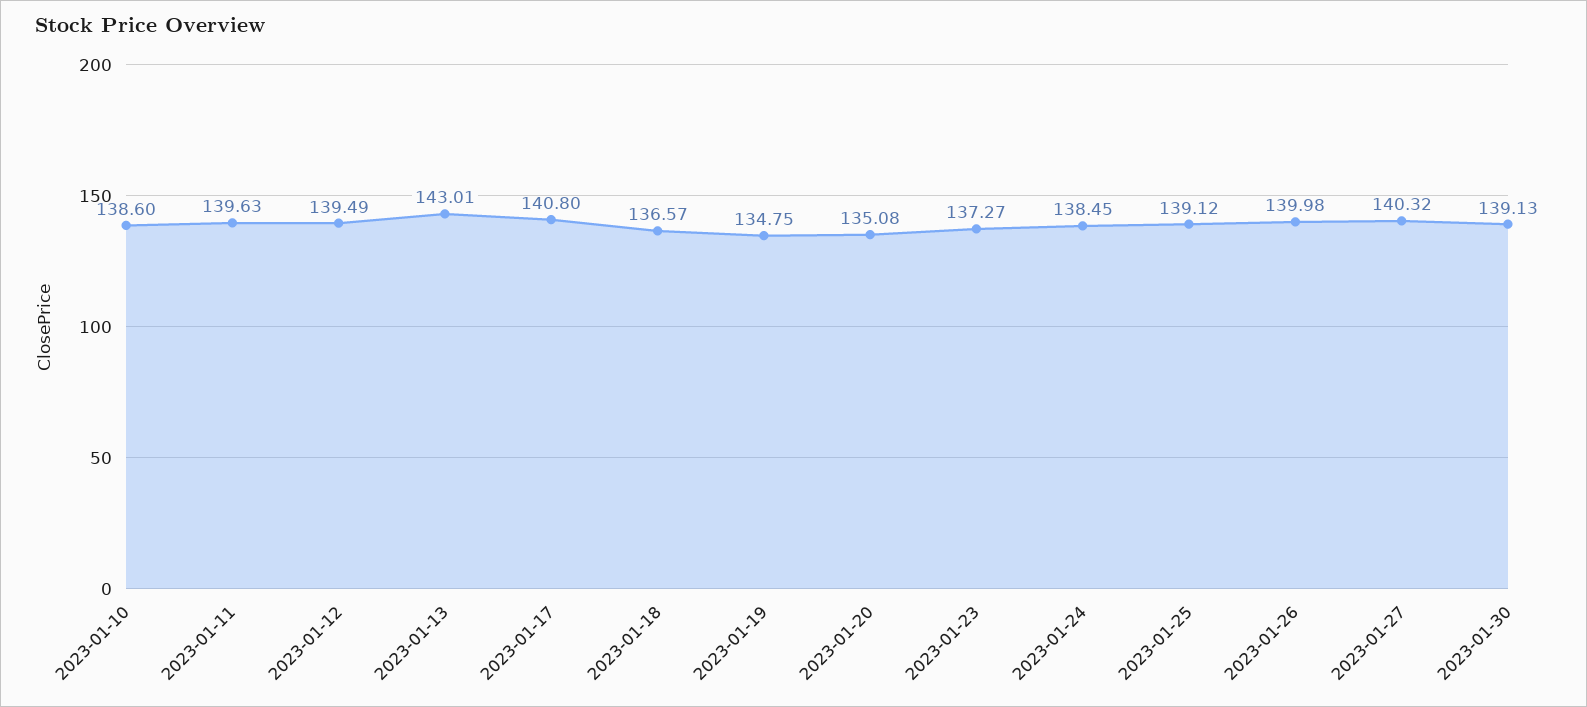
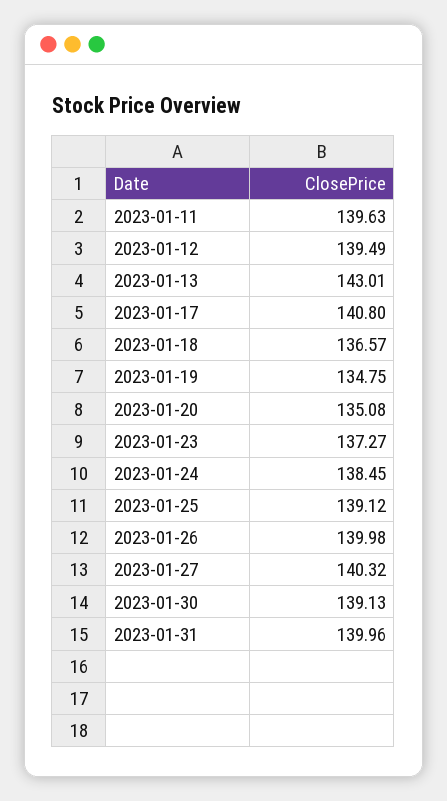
2023-01-10: 138.6 -> none
2023-01-31: none -> 139.96

